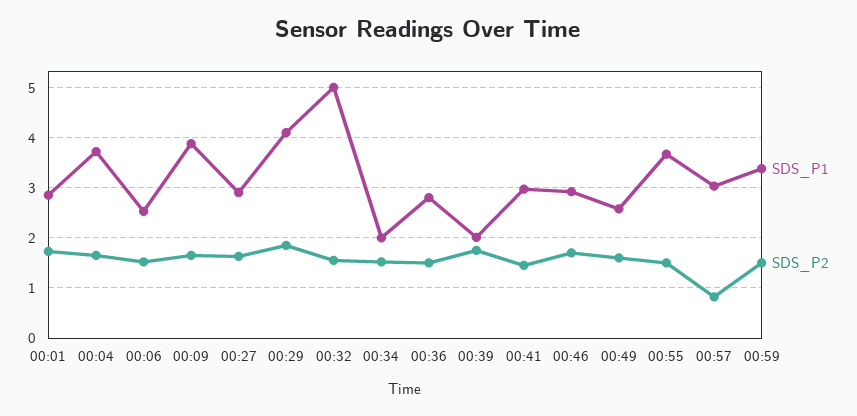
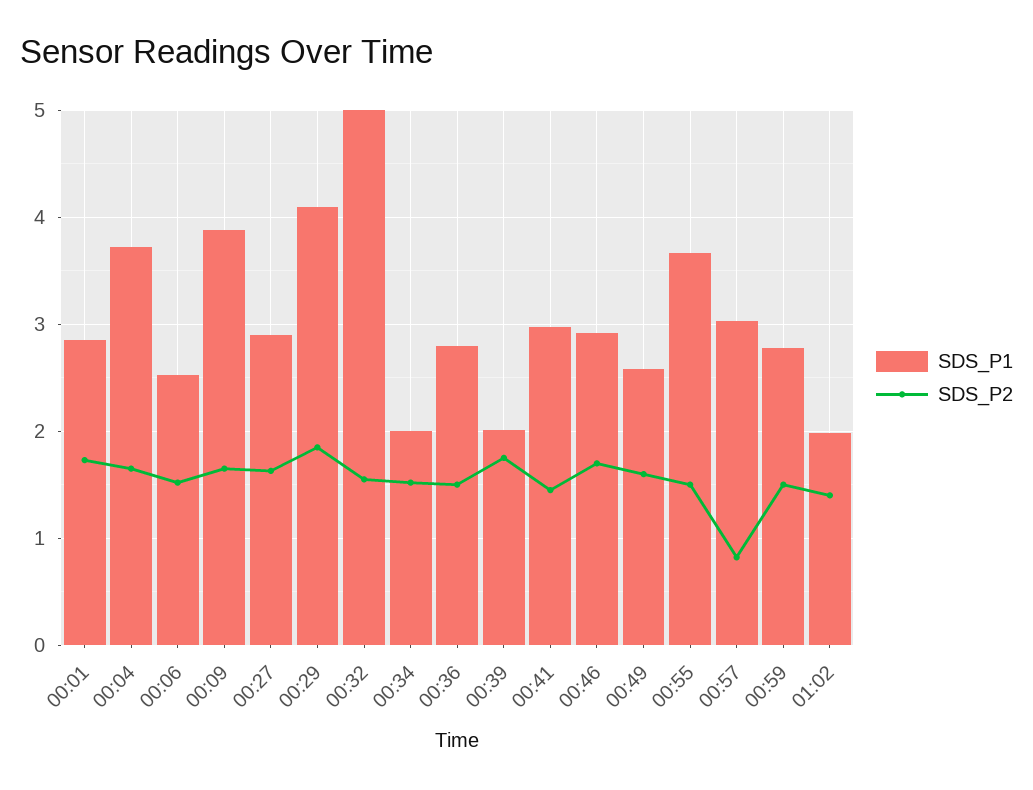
SDS_P1, 00:59: 3.4 -> 2.8
SDS_P1, 01:02: none -> 2
SDS_P2, 01:02: none -> 1.4

